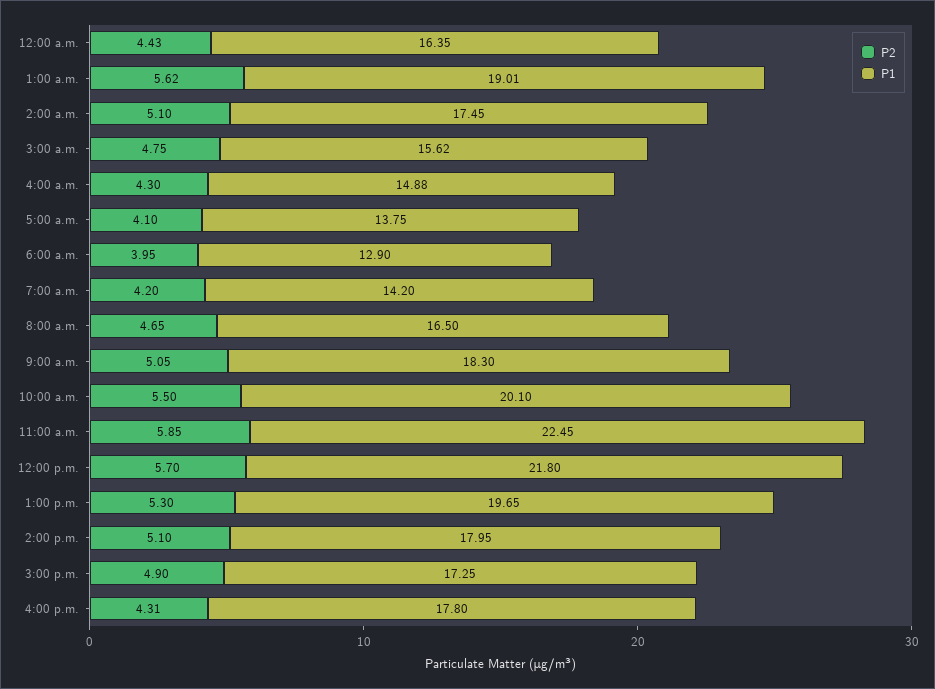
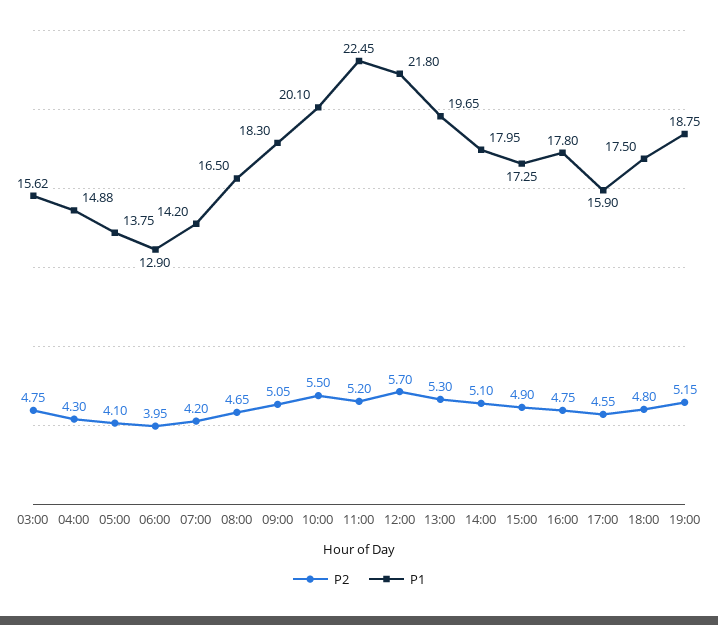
P2, 12:00 a.m.: 4.43 -> none
P1, 12:00 a.m.: 16.35 -> none
P2, 1:00 a.m.: 5.62 -> none
P1, 1:00 a.m.: 19.01 -> none
P2, 2:00 a.m.: 5.1 -> none
P1, 2:00 a.m.: 17.45 -> none
P2, 11:00 a.m.: 5.85 -> 5.2
P2, 4:00 p.m.: 4.31 -> 4.75
P2, 17:00: none -> 4.55
P1, 17:00: none -> 15.9
P2, 18:00: none -> 4.8
P1, 18:00: none -> 17.5
P2, 19:00: none -> 5.15
P1, 19:00: none -> 18.75

